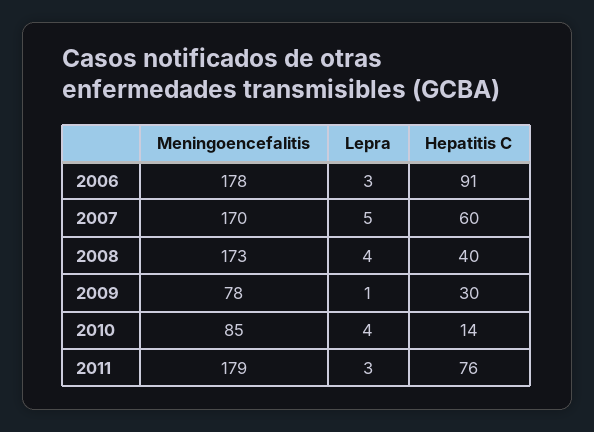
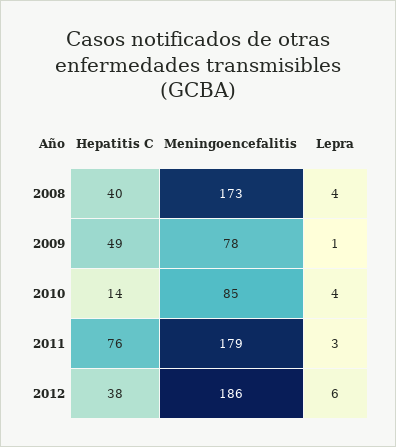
Meningoencefalitis, 2006: 178 -> none
Lepra, 2006: 3 -> none
Hepatitis C, 2006: 91 -> none
Meningoencefalitis, 2007: 170 -> none
Lepra, 2007: 5 -> none
Hepatitis C, 2007: 60 -> none
Hepatitis C, 2009: 30 -> 49
Hepatitis C, 2012: none -> 38
Meningoencefalitis, 2012: none -> 186
Lepra, 2012: none -> 6

